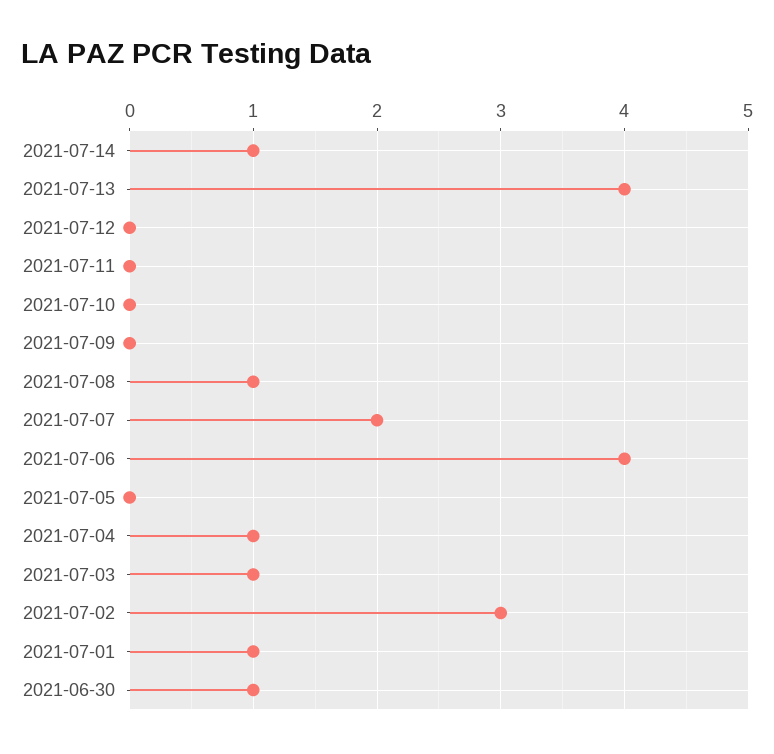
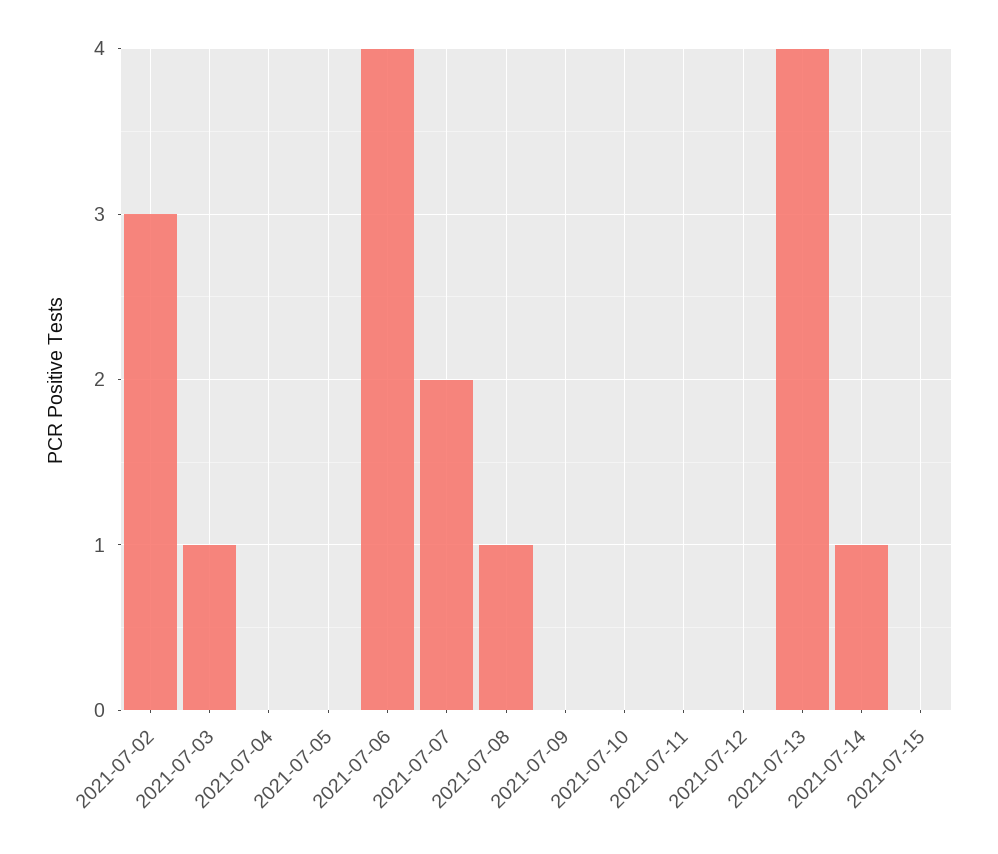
2021-07-04: 1 -> 0
2021-07-01: 1 -> none
2021-06-30: 1 -> none
2021-07-15: none -> 0

